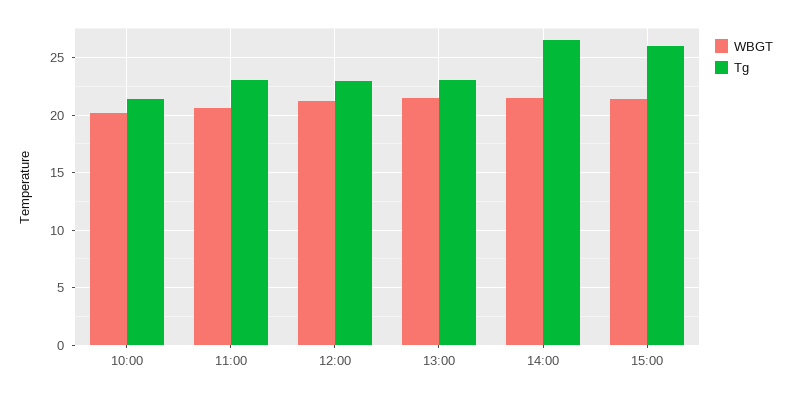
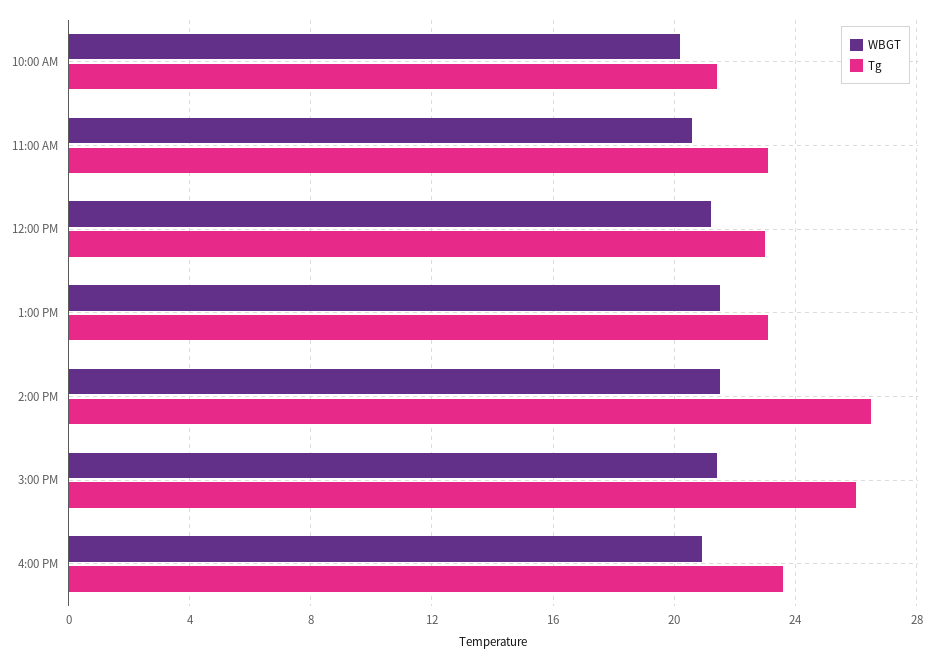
WBGT, 4:00 PM: none -> 21
Tg, 4:00 PM: none -> 23.5

